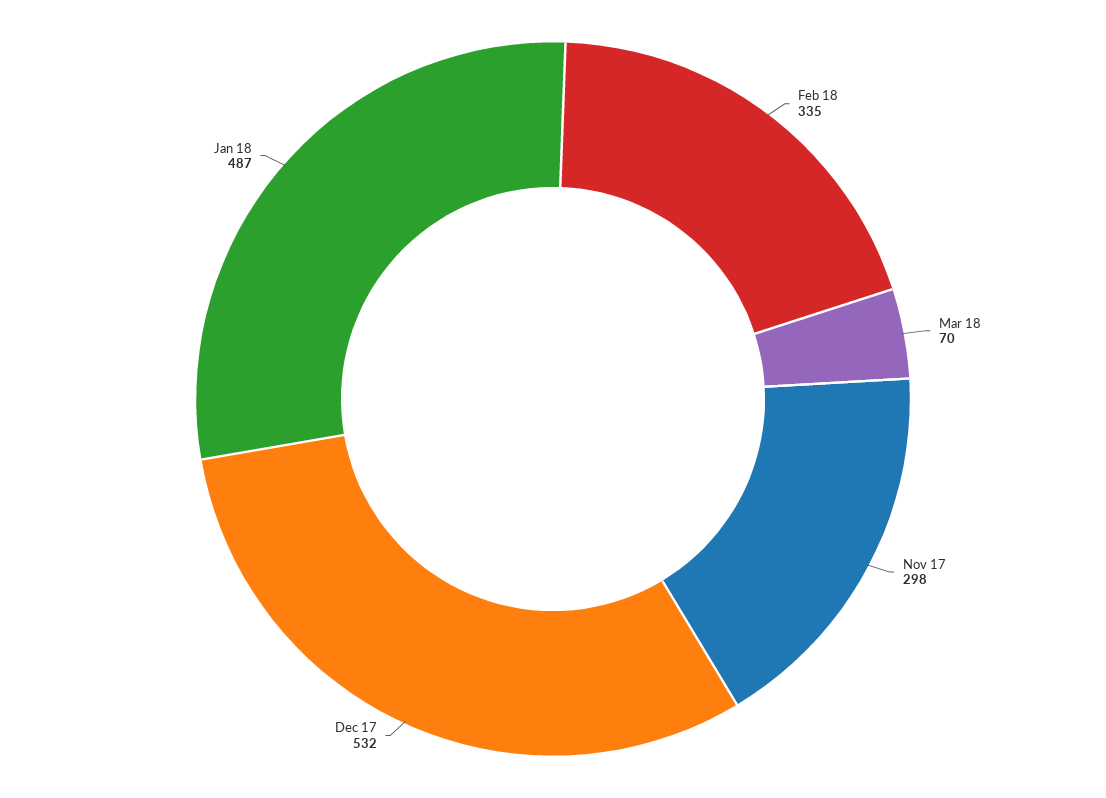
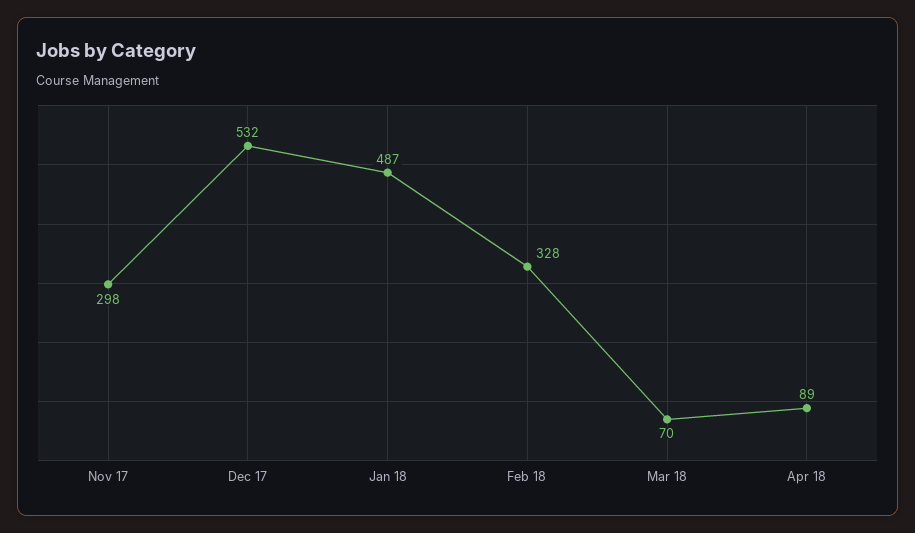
Feb 18: 335 -> 328
Apr 18: none -> 89

